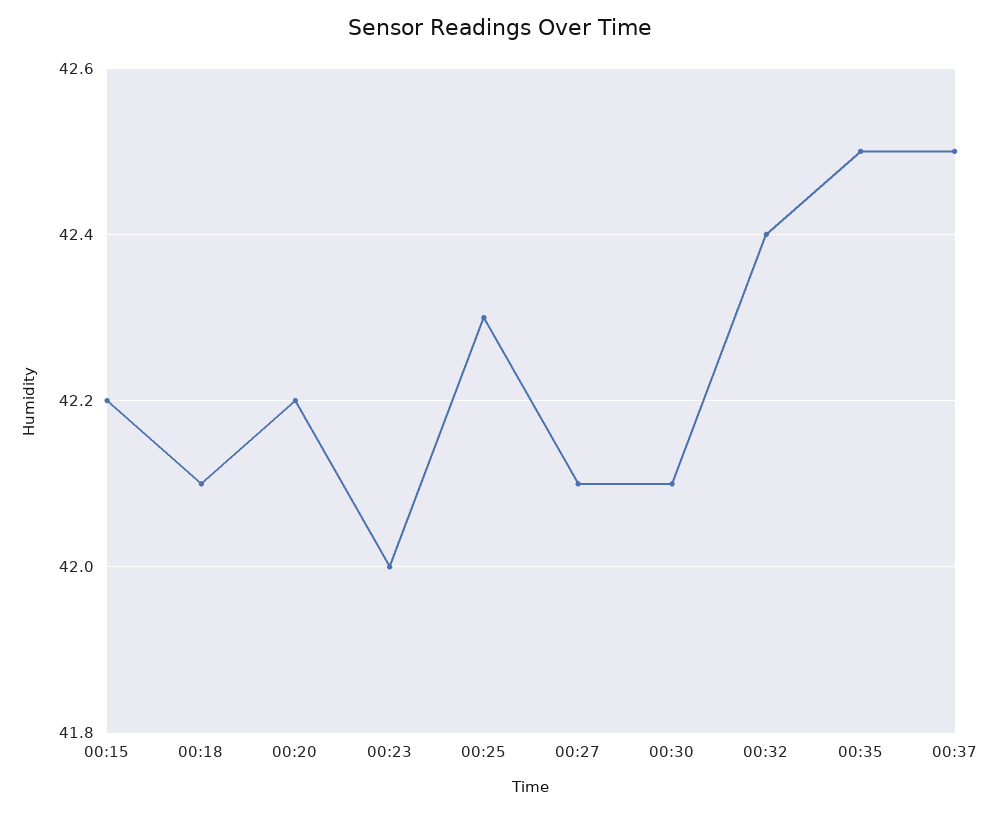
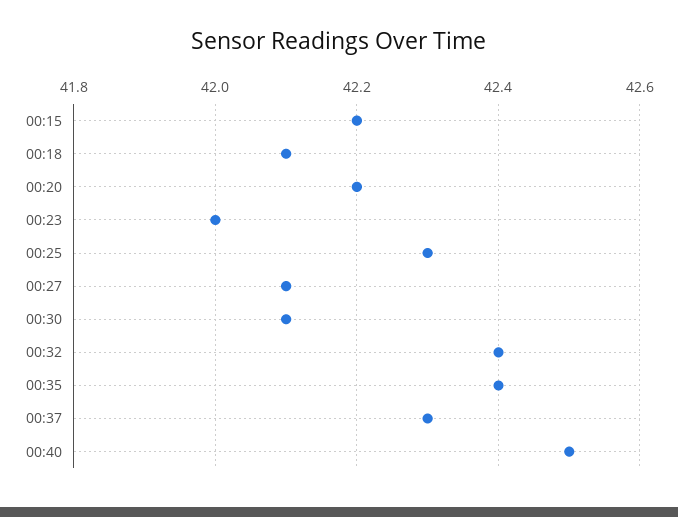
00:35: 42.5 -> 42.4
00:37: 42.5 -> 42.3
00:40: none -> 42.5

